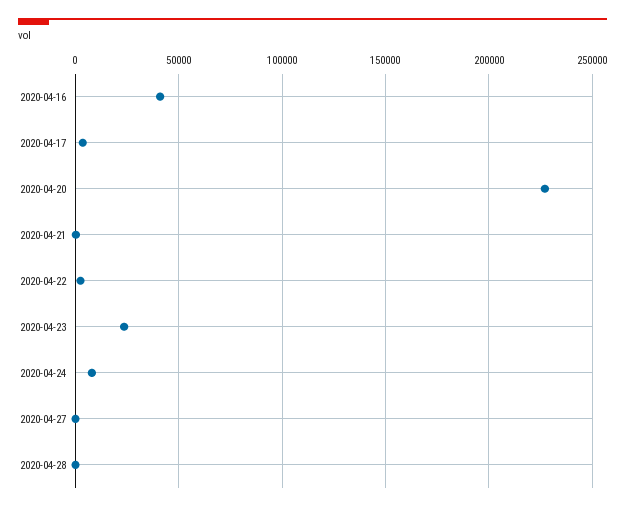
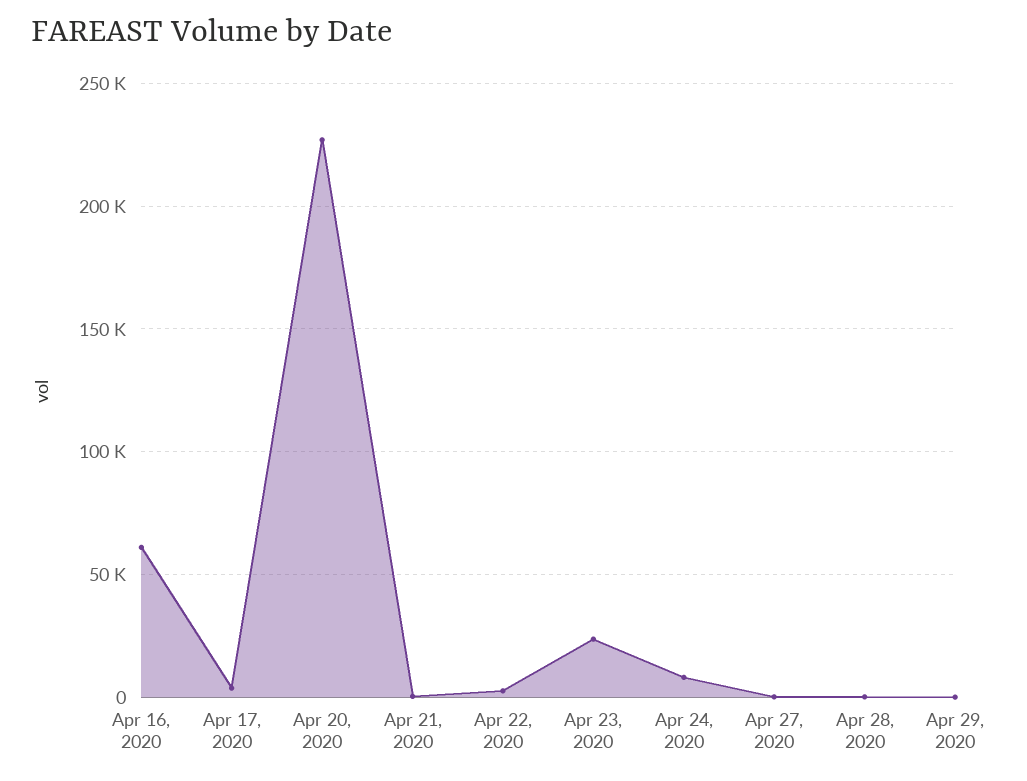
2020-04-16: 40000 -> 60000
Apr 29, 2020: none -> 0

